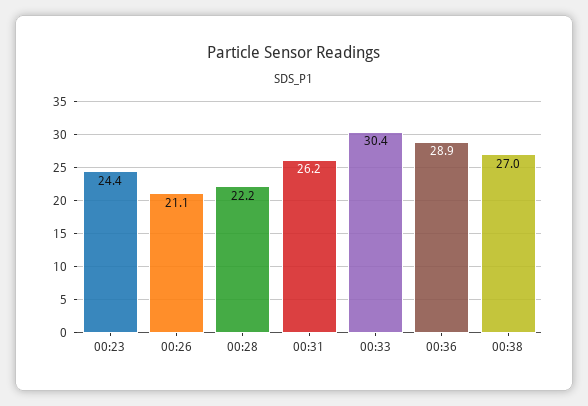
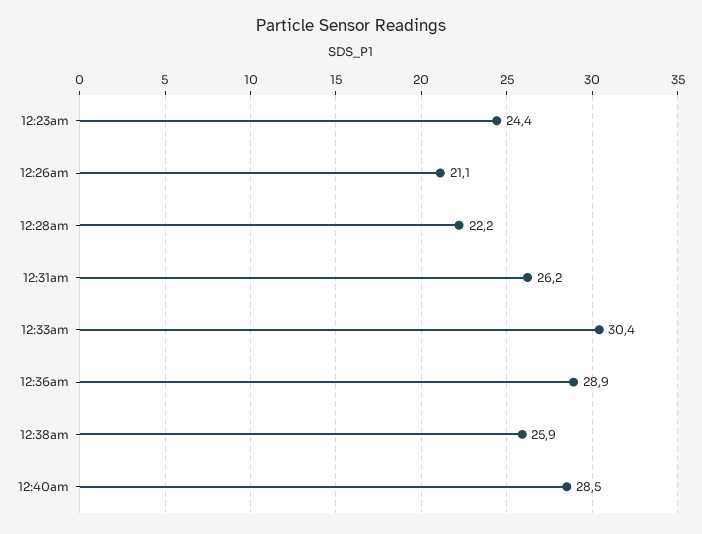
00:38: 27 -> 25.9
12:40am: none -> 28.5

